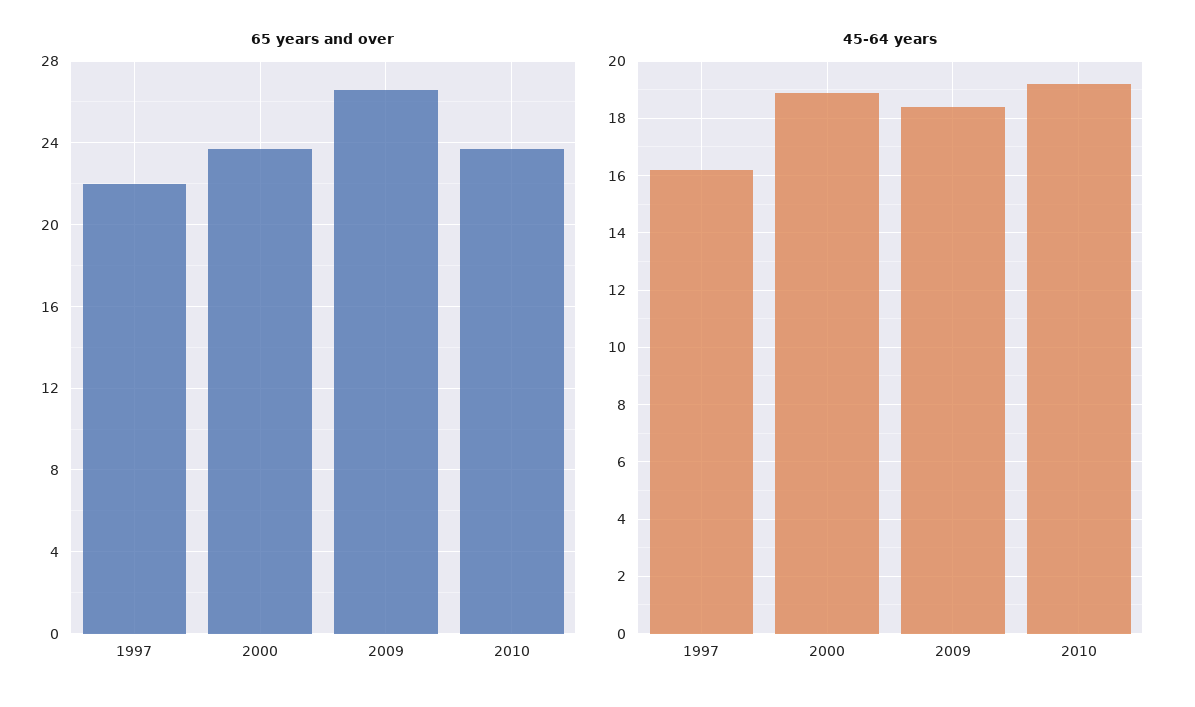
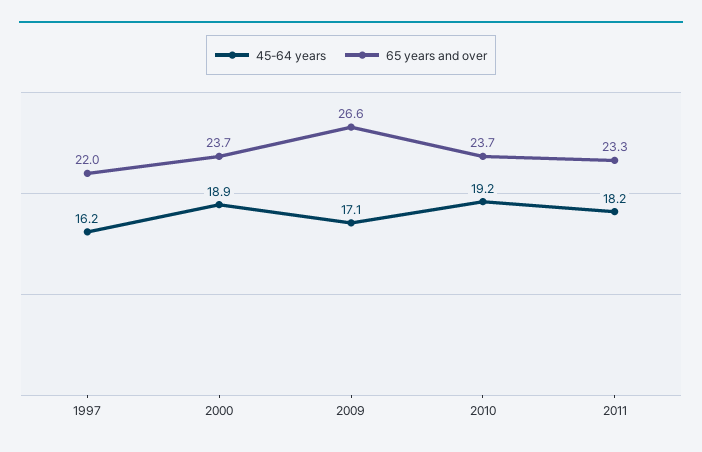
45-64 years, 2009: 18.5 -> 17.1
45-64 years, 2011: none -> 18.2
65 years and over, 2011: none -> 23.3

